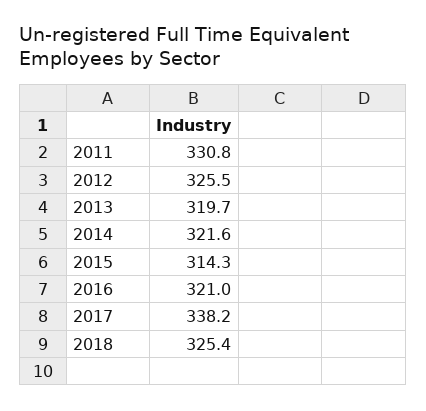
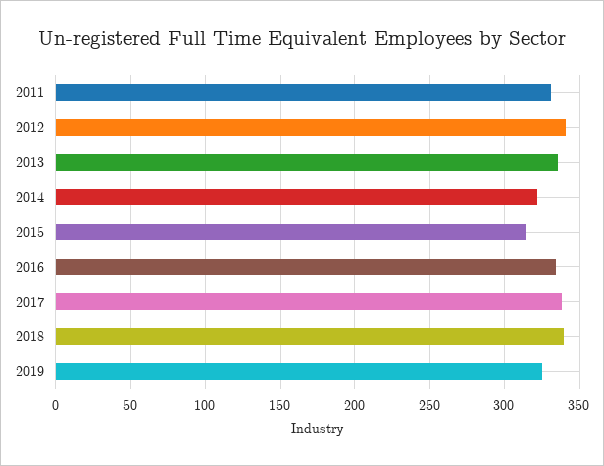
2012: 325.5 -> 340
2013: 319.7 -> 335
2016: 321 -> 335
2018: 325.4 -> 340
2019: none -> 325

